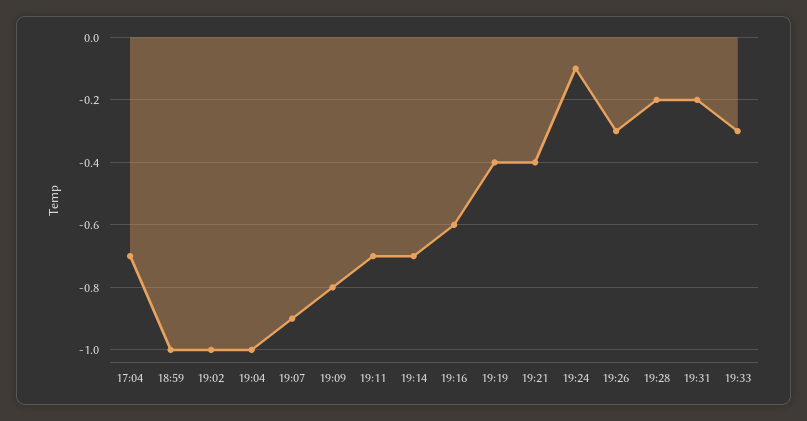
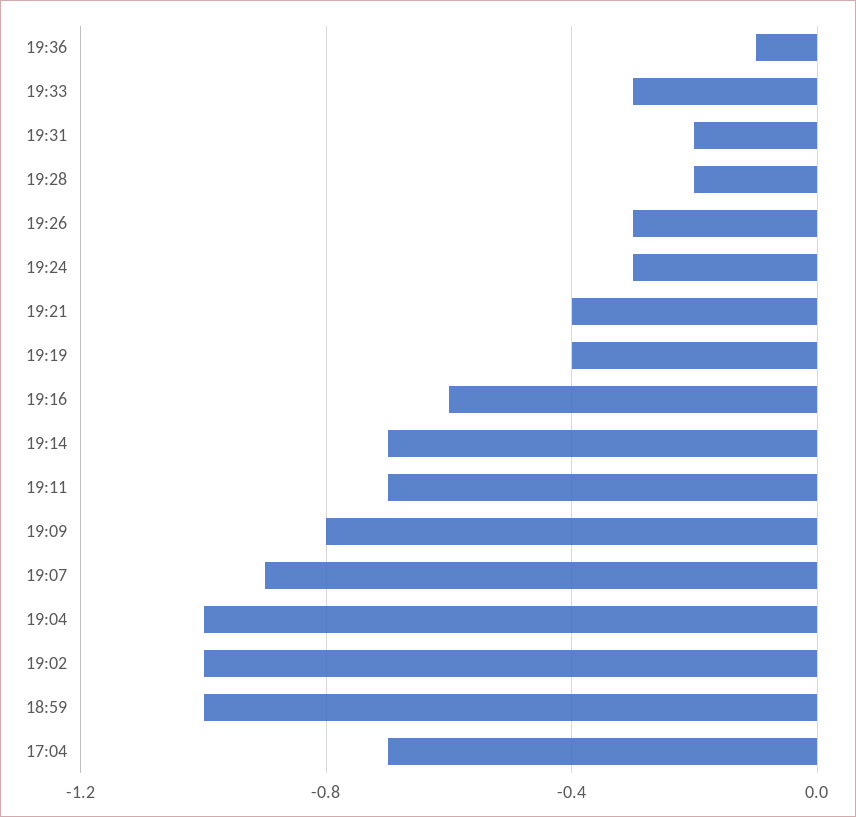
19:24: -0.1 -> -0.3
19:36: none -> -0.1

